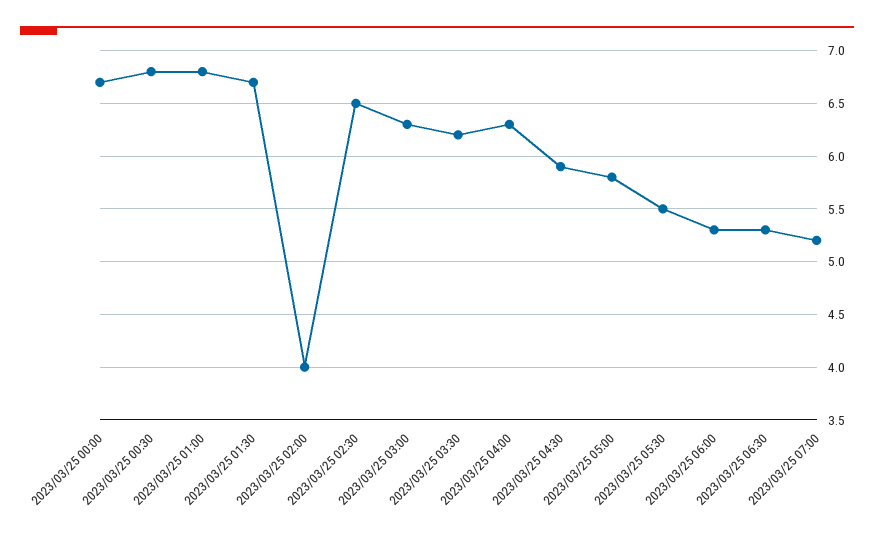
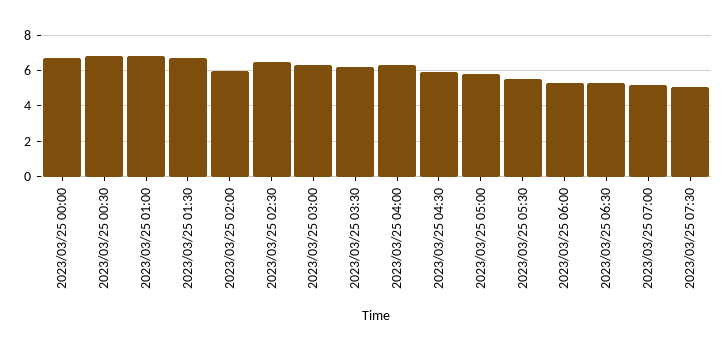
2023/03/25 02:00: 4 -> 6
2023/03/25 07:30: none -> 5

